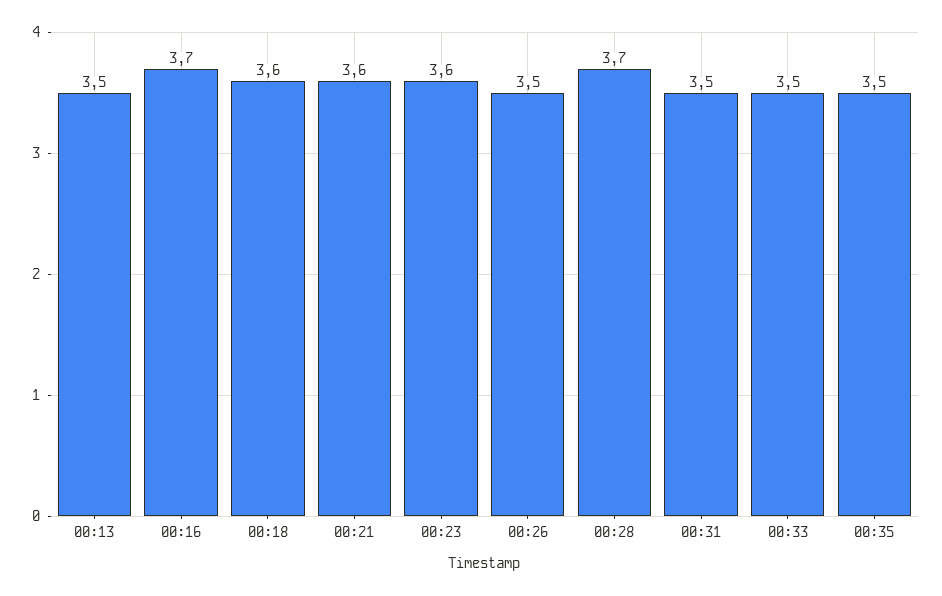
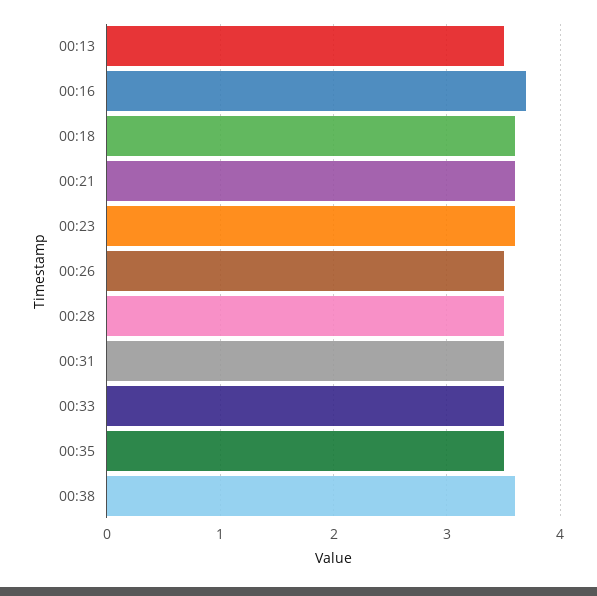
00:28: 3.7 -> 3.5
00:38: none -> 3.6

